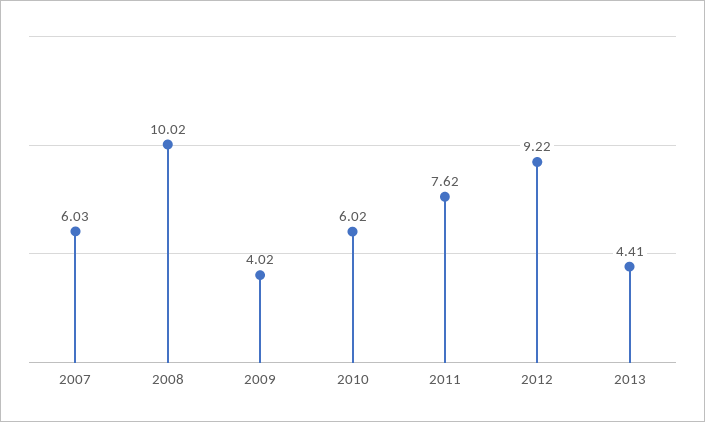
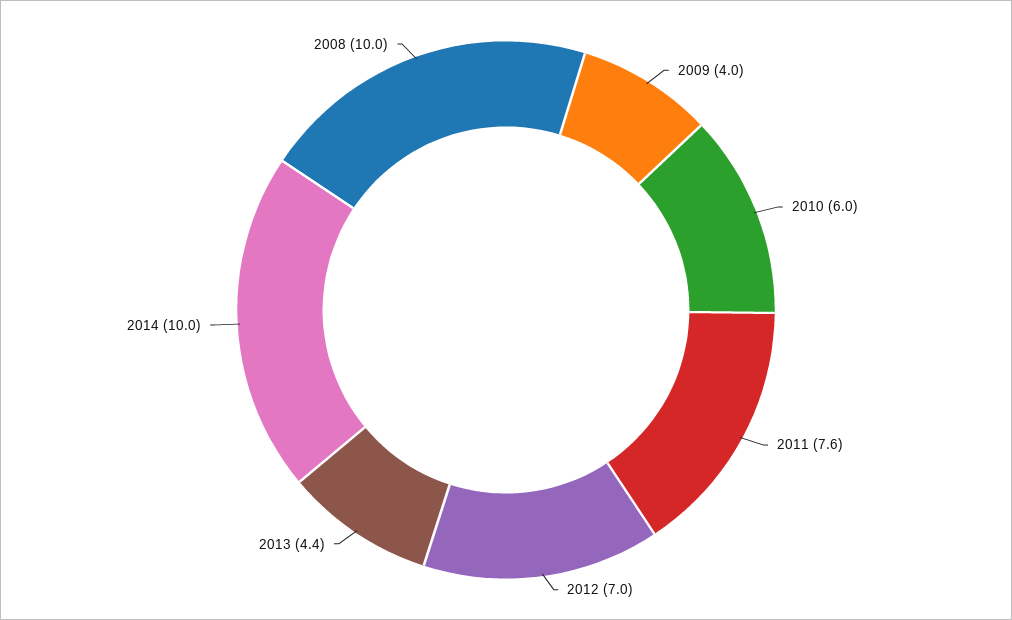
2007: 6.03 -> none
2012: 9.22 -> 7
2014: none -> 10

